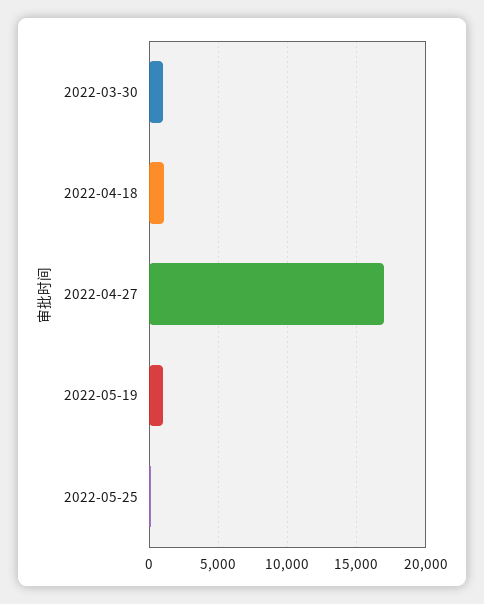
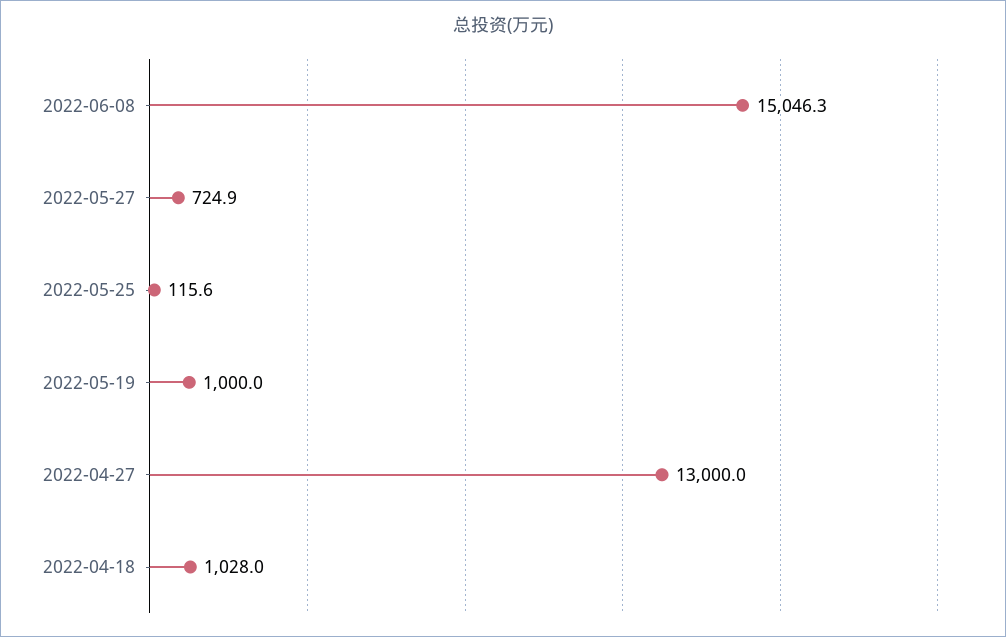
2022-03-30: 1000 -> none
2022-04-27: 17000 -> 13000
2022-06-08: none -> 15046.3
2022-05-27: none -> 724.9

